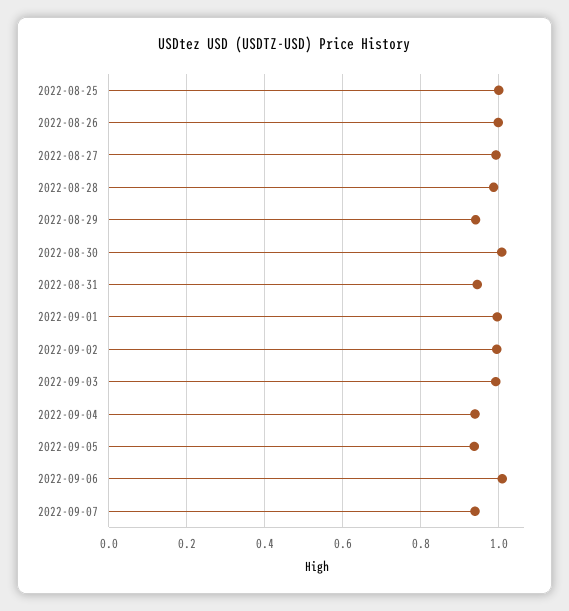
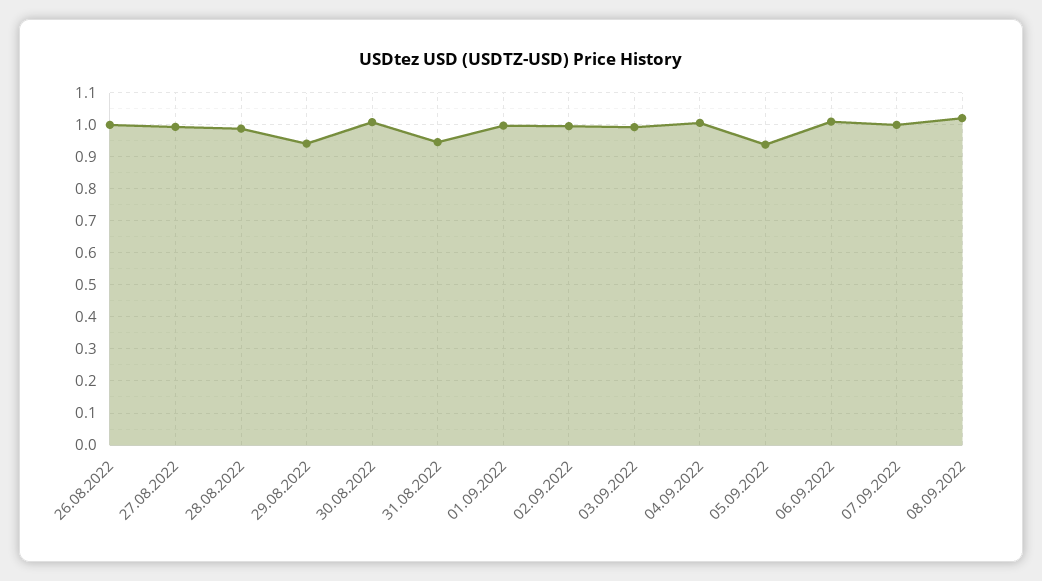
2022-08-25: 1 -> none
2022-09-04: 0.94 -> 1
2022-09-07: 0.94 -> 1
08.09.2022: none -> 1.02

